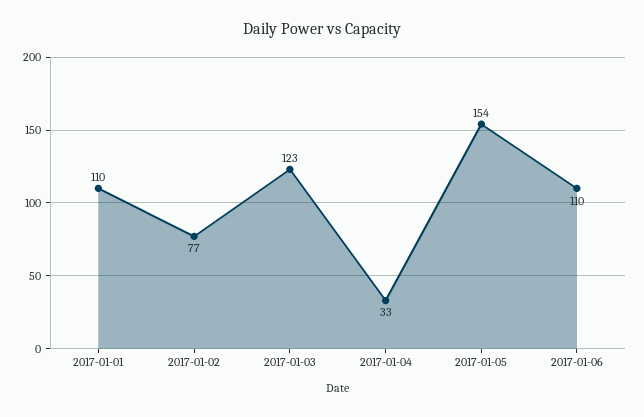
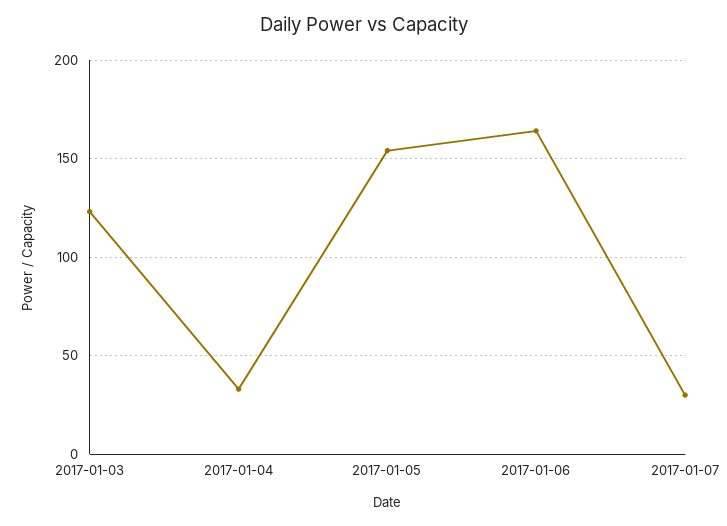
2017-01-01: 110 -> none
2017-01-02: 77 -> none
2017-01-06: 110 -> 165
2017-01-07: none -> 30

